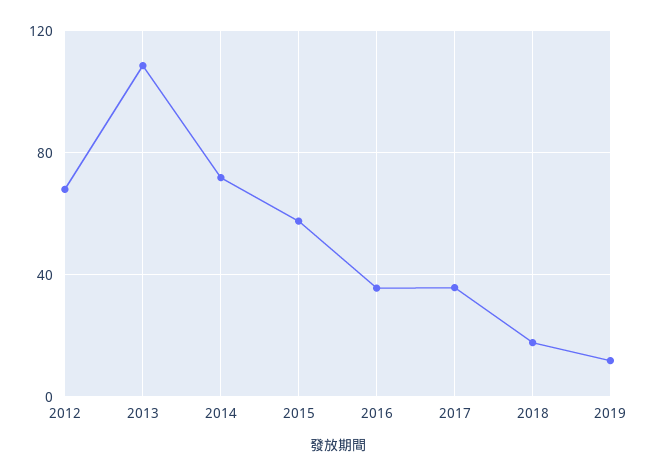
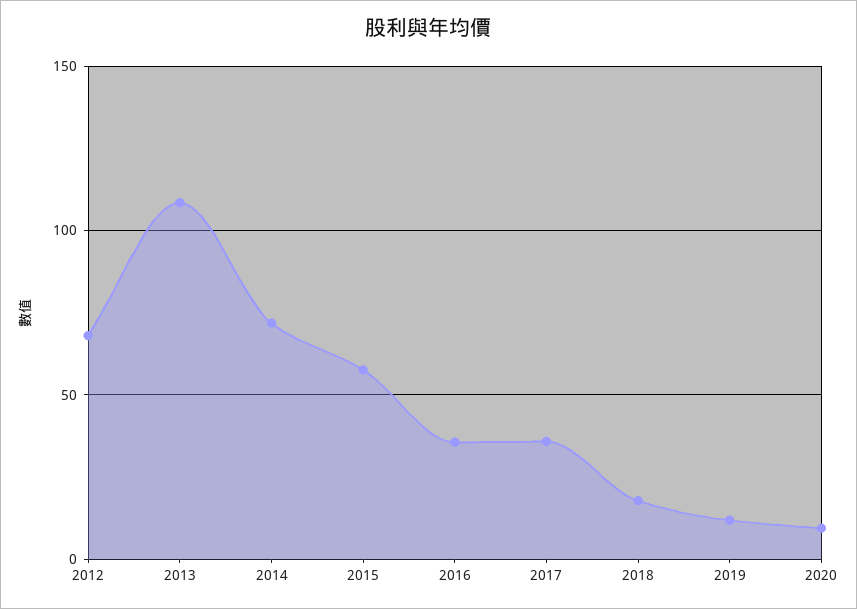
2020: none -> 10

